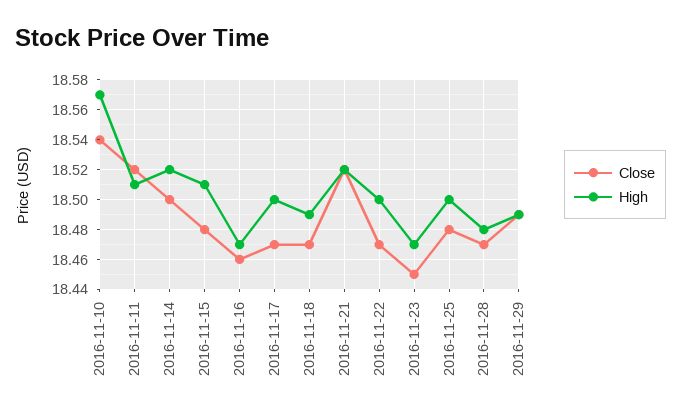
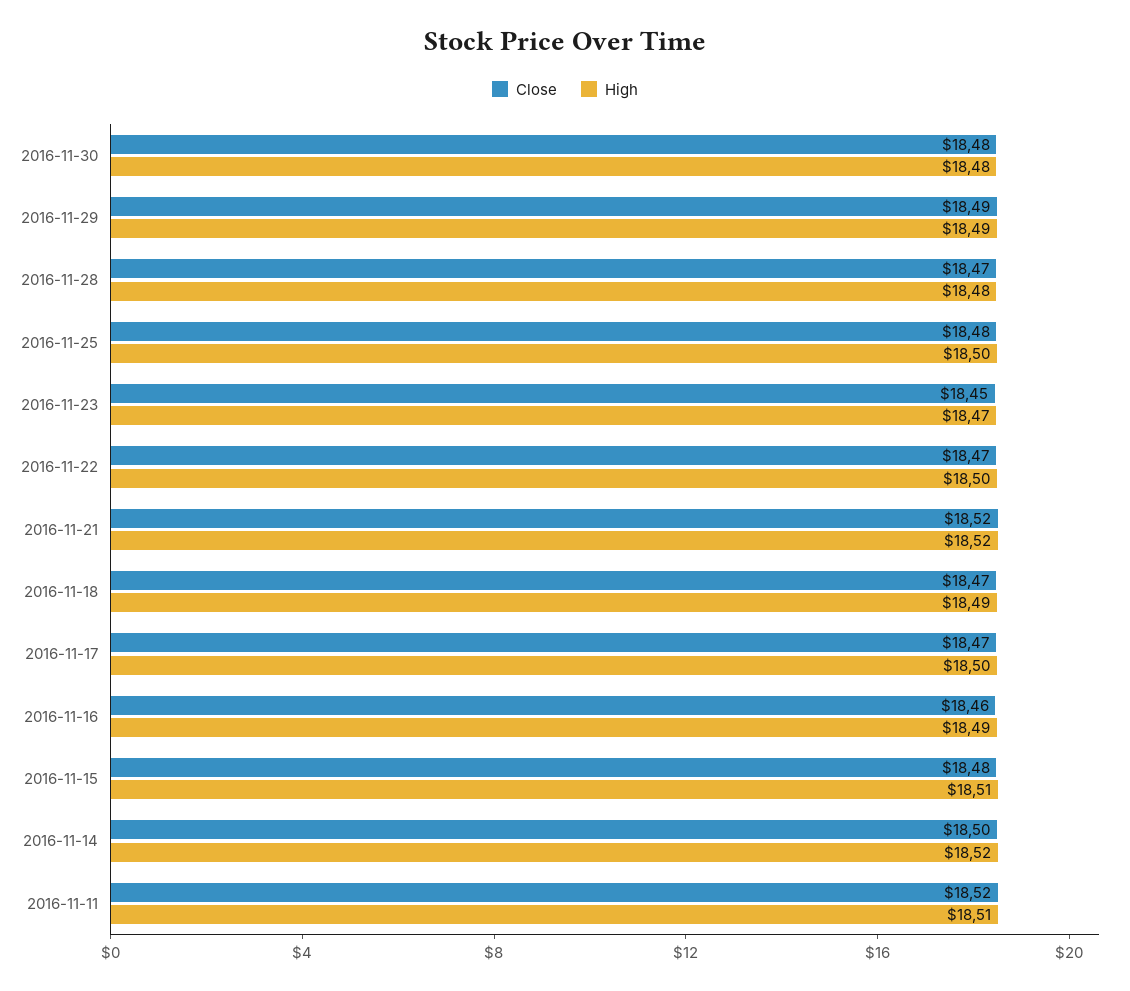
Close, 2016-11-10: 18.54 -> none
High, 2016-11-10: 18.57 -> none
High, 2016-11-16: 18.47 -> 18.49
Close, 2016-11-30: none -> 18.48
High, 2016-11-30: none -> 18.48

